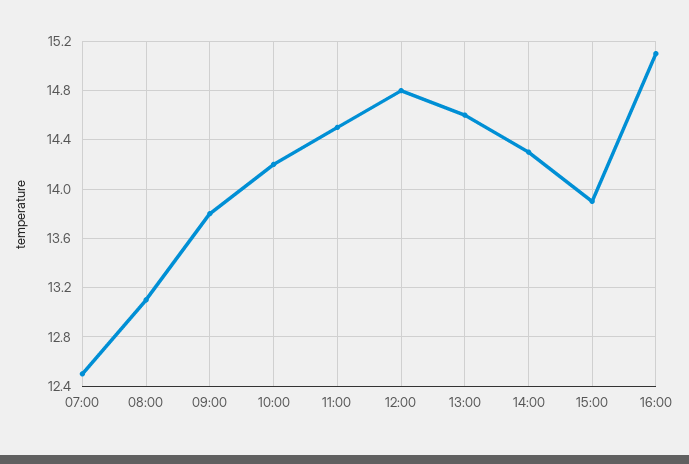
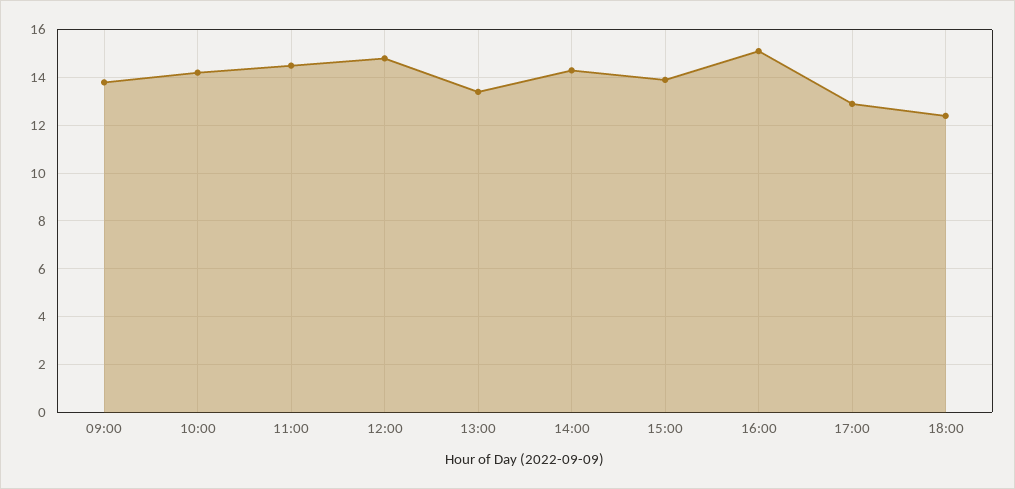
07:00: 12.5 -> none
08:00: 13.1 -> none
13:00: 14.6 -> 13.5
17:00: none -> 13
18:00: none -> 12.5

